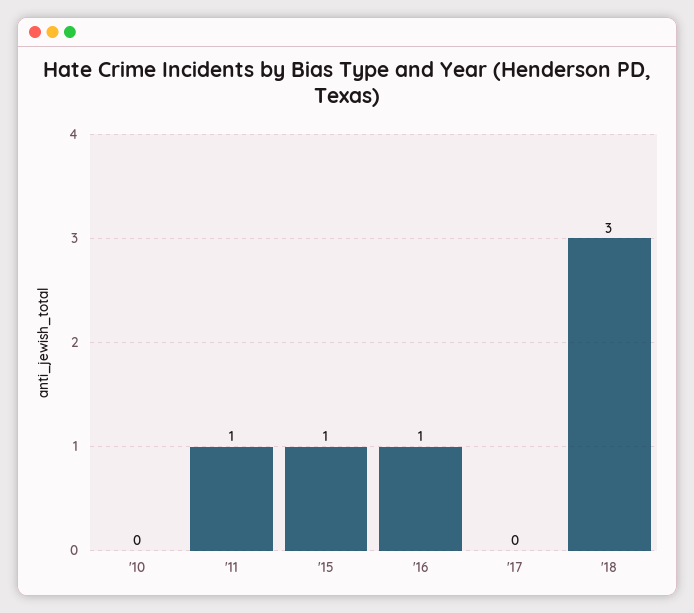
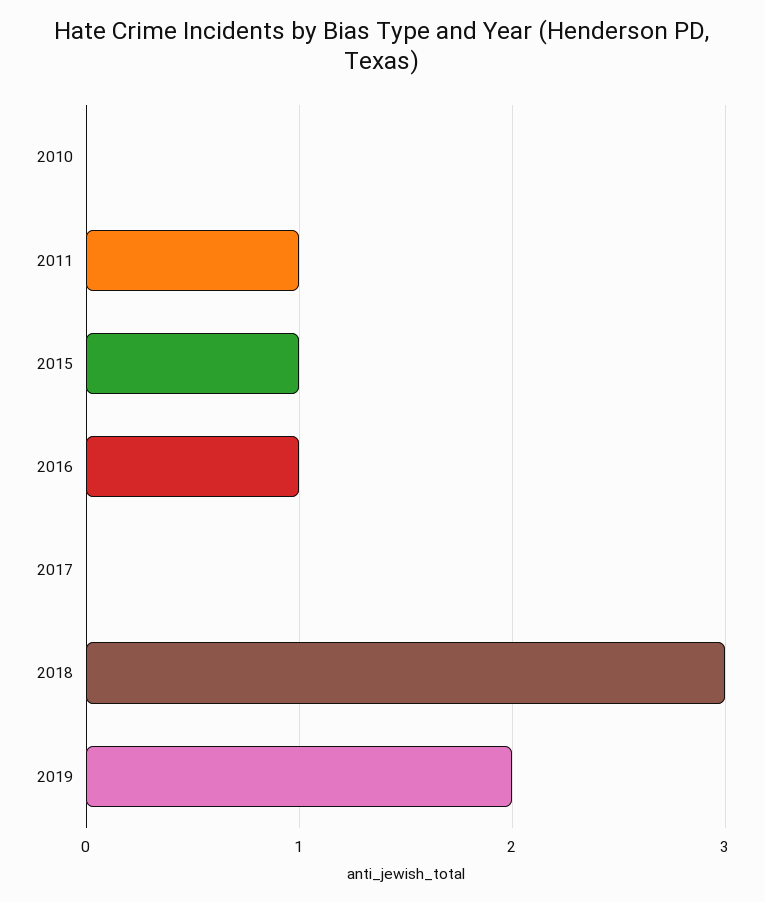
2019: none -> 2

